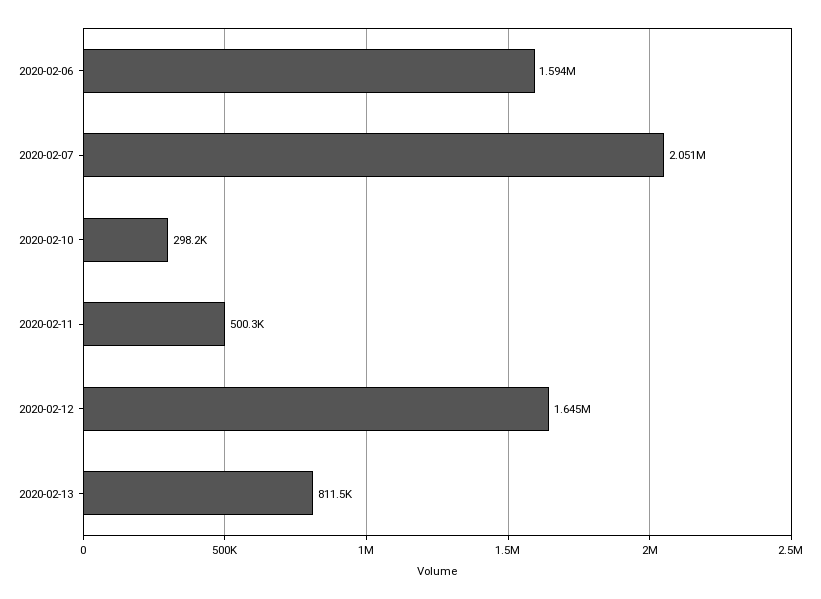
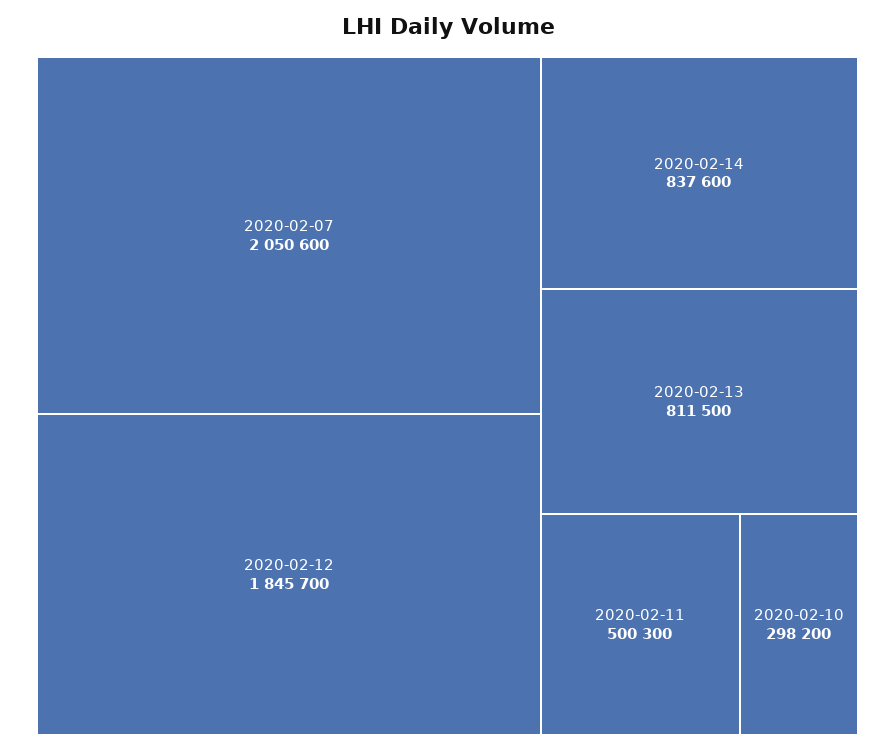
2020-02-06: 1594000 -> none
2020-02-12: 1645000 -> 1845700
2020-02-14: none -> 837600

